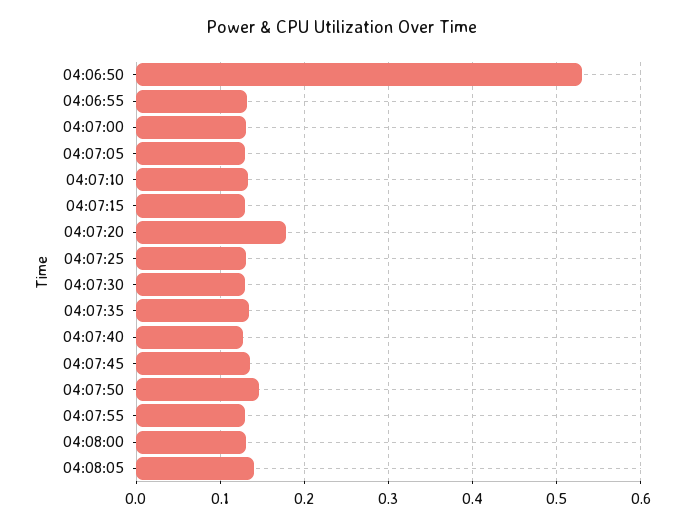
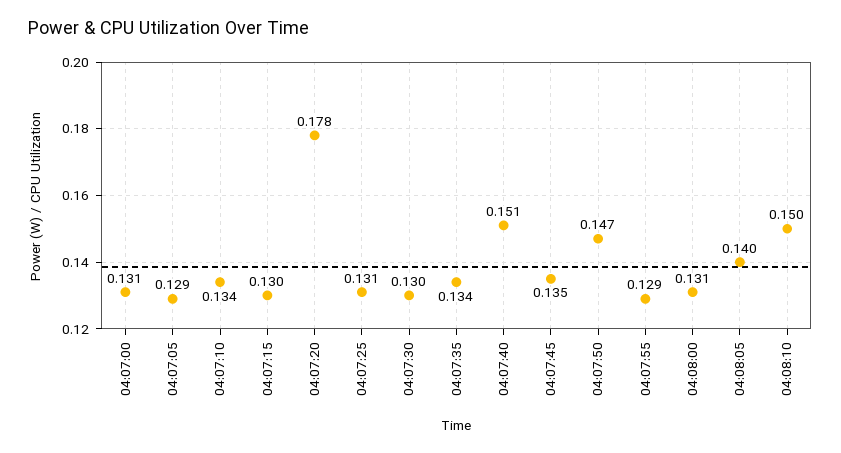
04:06:50: 0.53 -> none
04:06:55: 0.13 -> none
04:07:40: 0.13 -> 0.151
04:08:10: none -> 0.15

